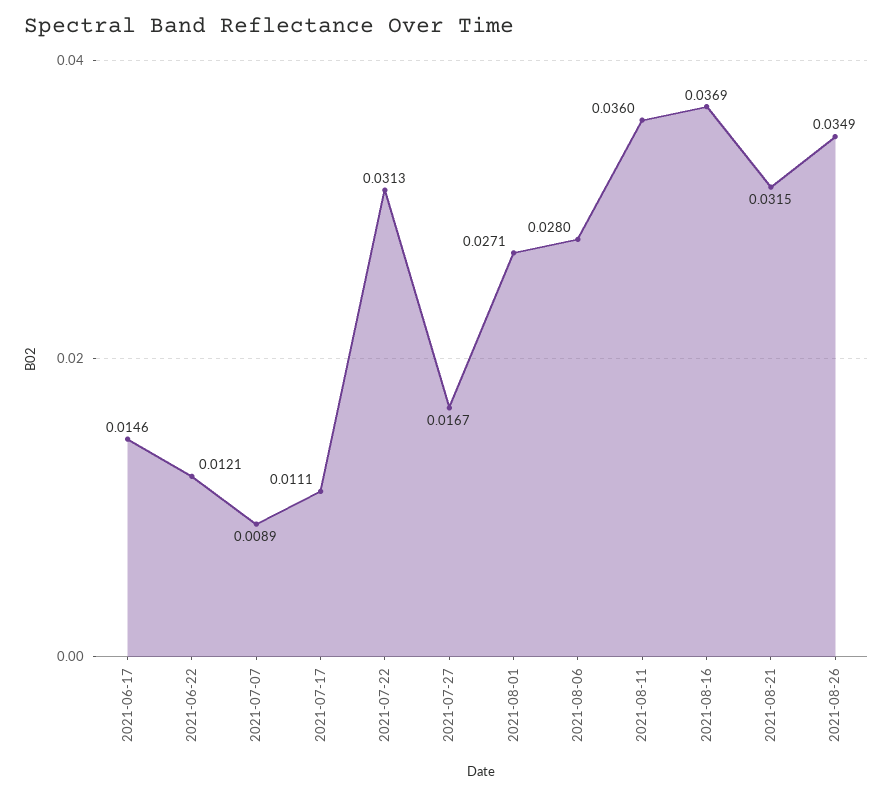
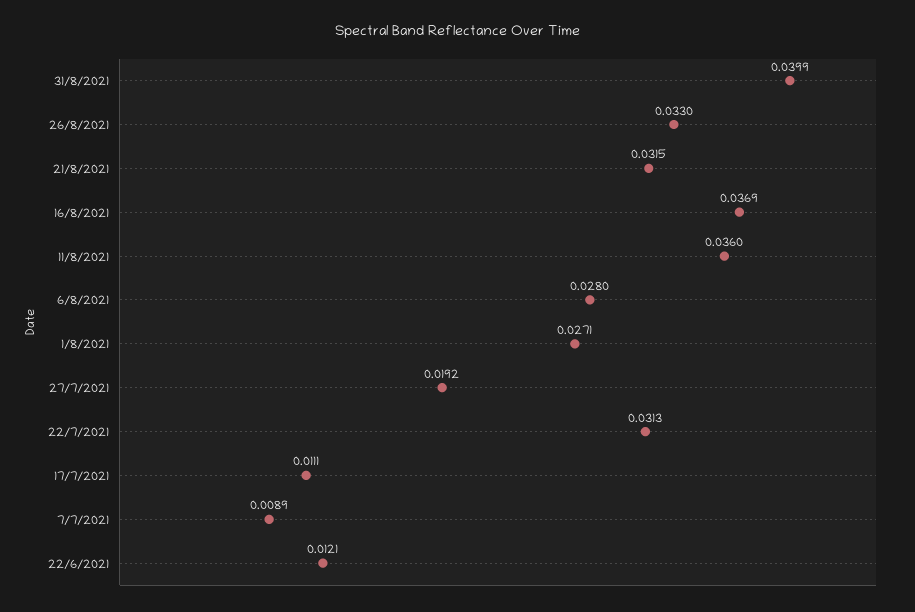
2021-06-17: 0.0146 -> none
2021-07-27: 0.0167 -> 0.0192
2021-08-26: 0.0349 -> 0.033
31/8/2021: none -> 0.0399

